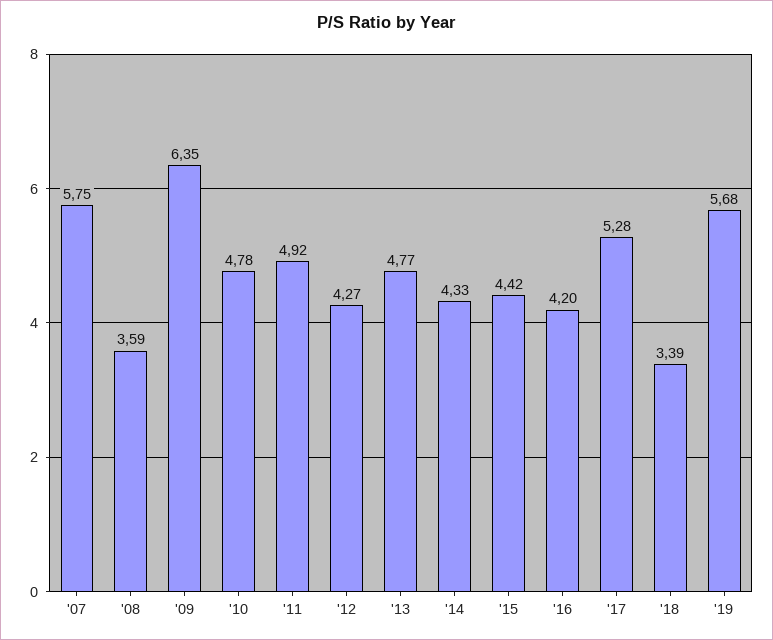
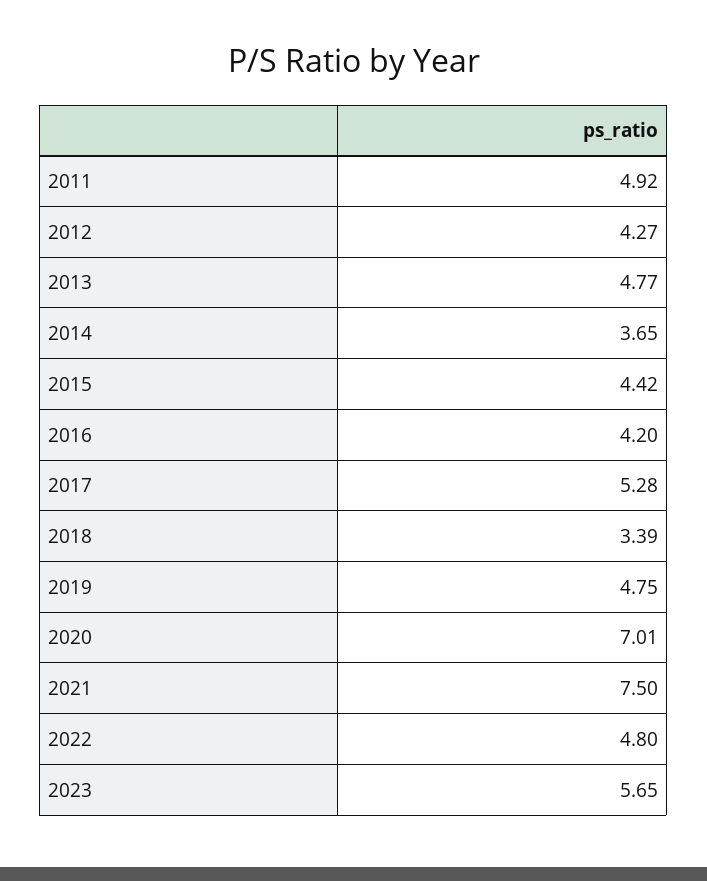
'07: 5.75 -> none
'08: 3.59 -> none
'09: 6.35 -> none
'10: 4.78 -> none
'14: 4.33 -> 3.65
'19: 5.68 -> 4.75
2020: none -> 7.01
2021: none -> 7.5
2022: none -> 4.8
2023: none -> 5.65

